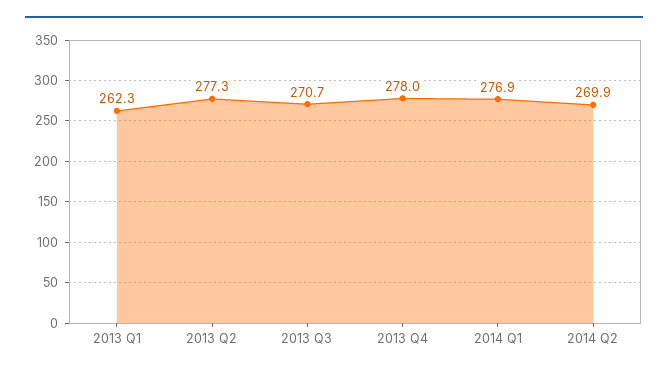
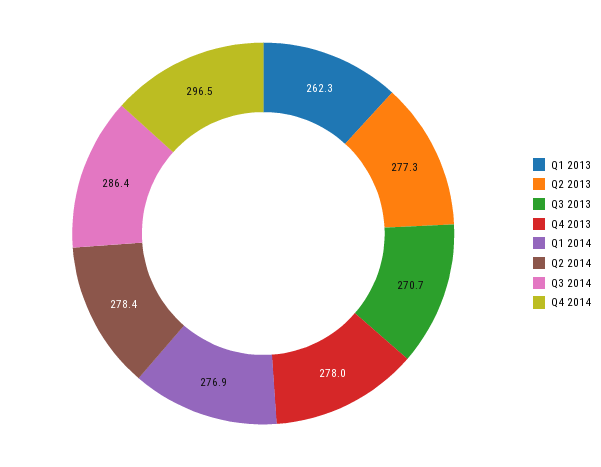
2014 Q2: 269.9 -> 278.4
Q3 2014: none -> 286.4
Q4 2014: none -> 296.5

